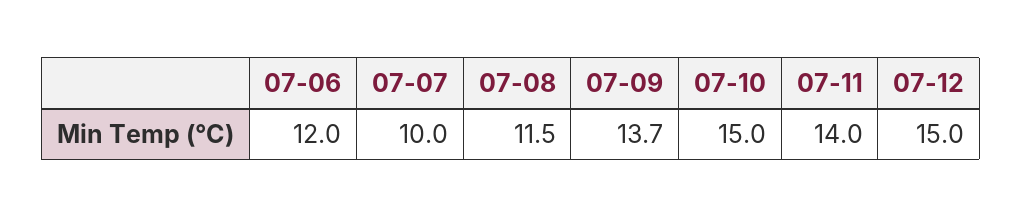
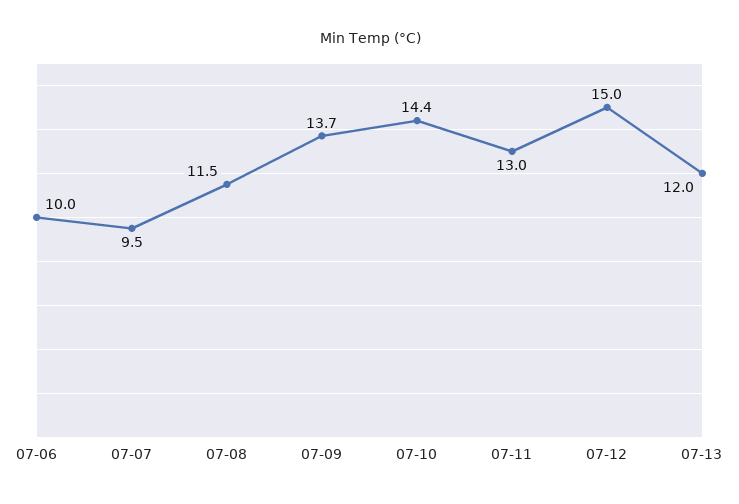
07-06: 12 -> 10
07-07: 10 -> 9.5
07-10: 15 -> 14.4
07-11: 14 -> 13
07-13: none -> 12

